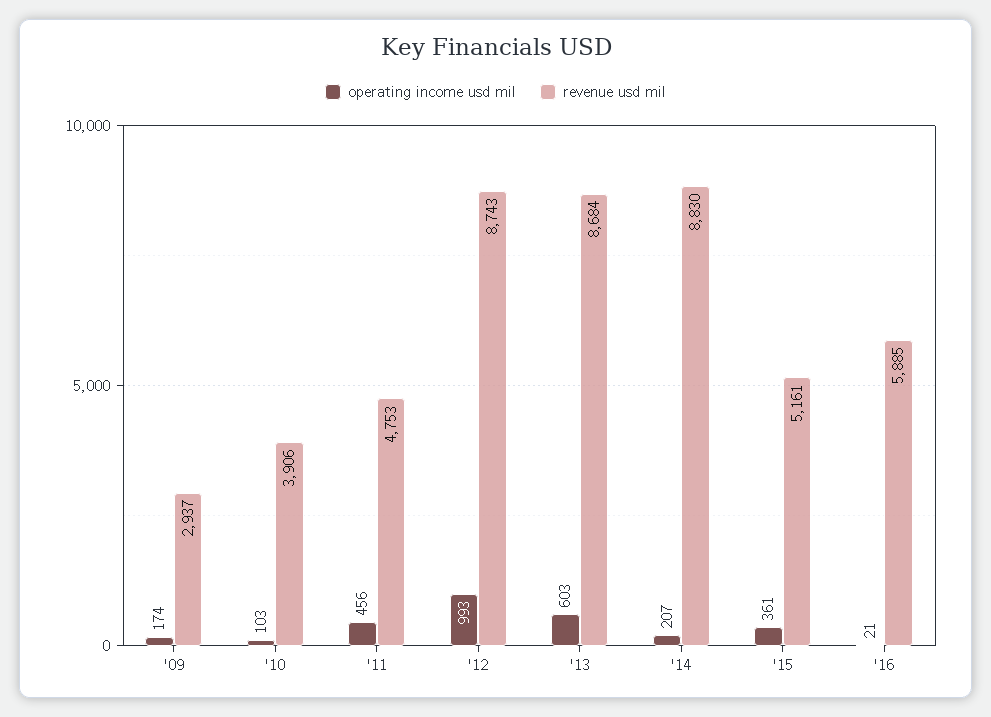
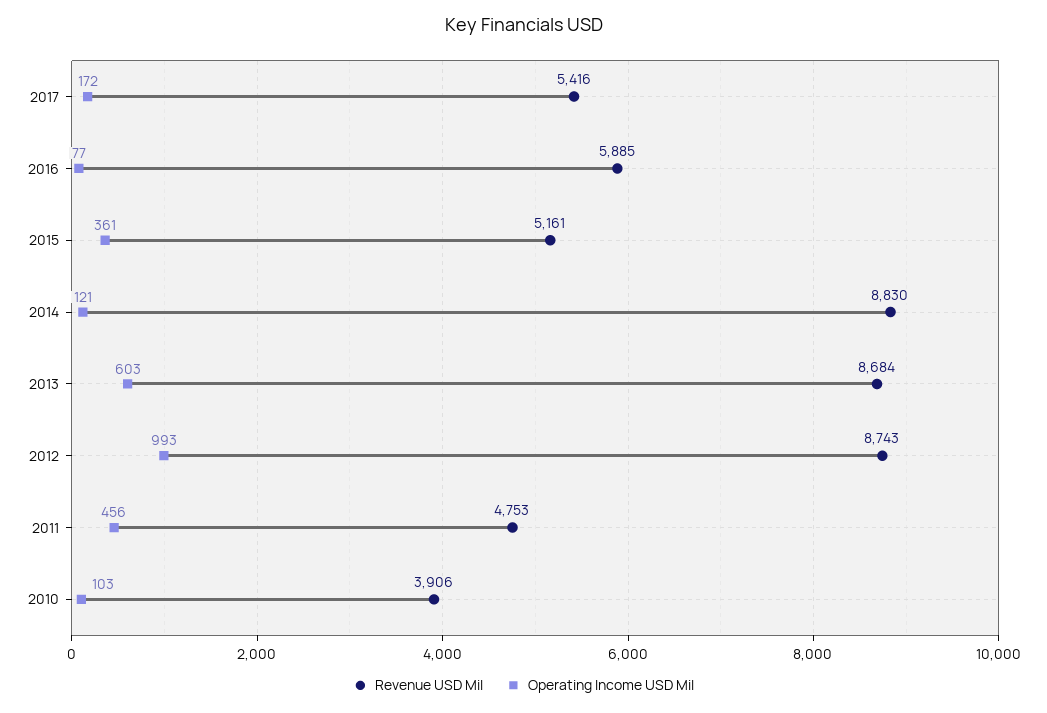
operating income usd mil, '09: 174 -> none
revenue usd mil, '09: 2937 -> none
operating income usd mil, '14: 207 -> 121
operating income usd mil, '16: 21 -> 77
revenue usd mil, 2017: none -> 5416
operating income usd mil, 2017: none -> 172

